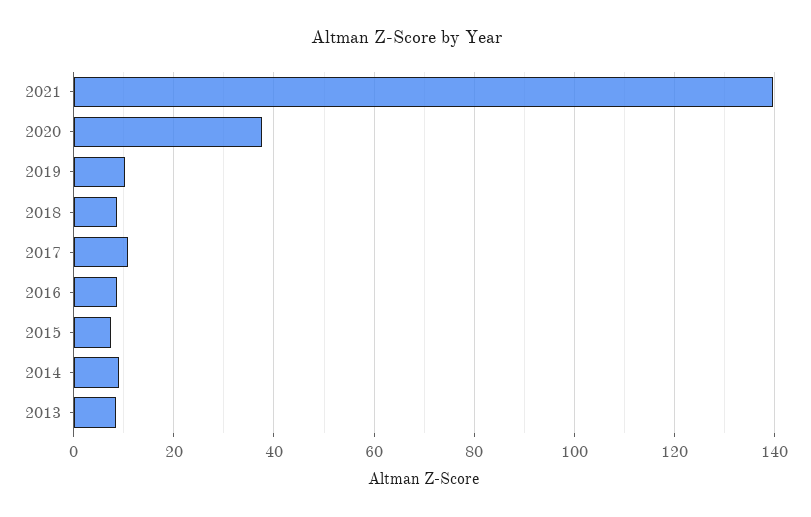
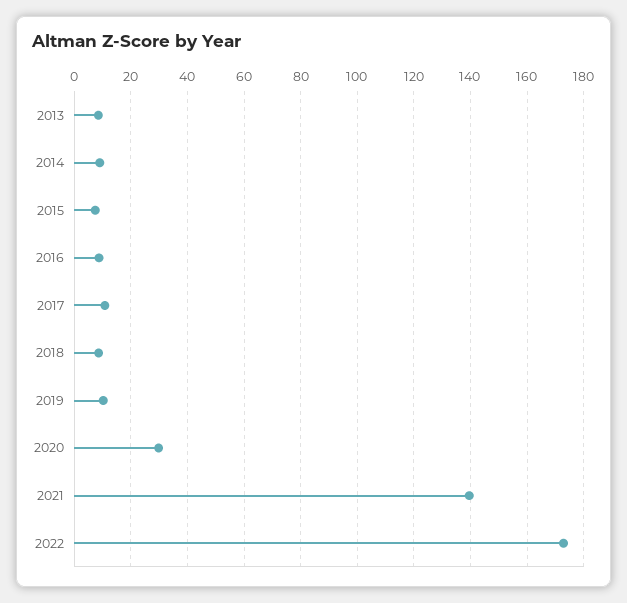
2020: 38 -> 30
2022: none -> 172.5

